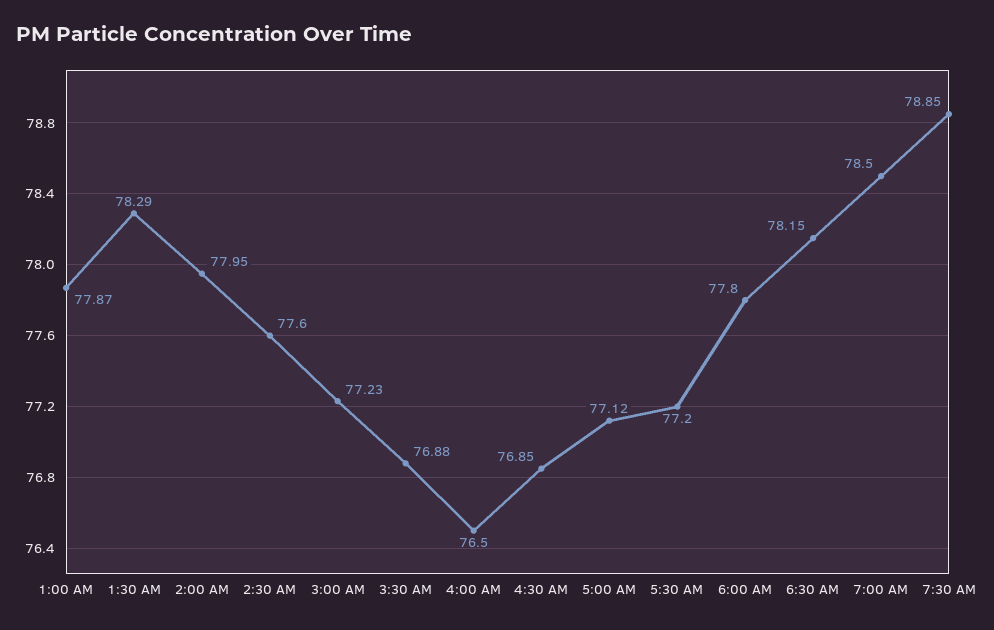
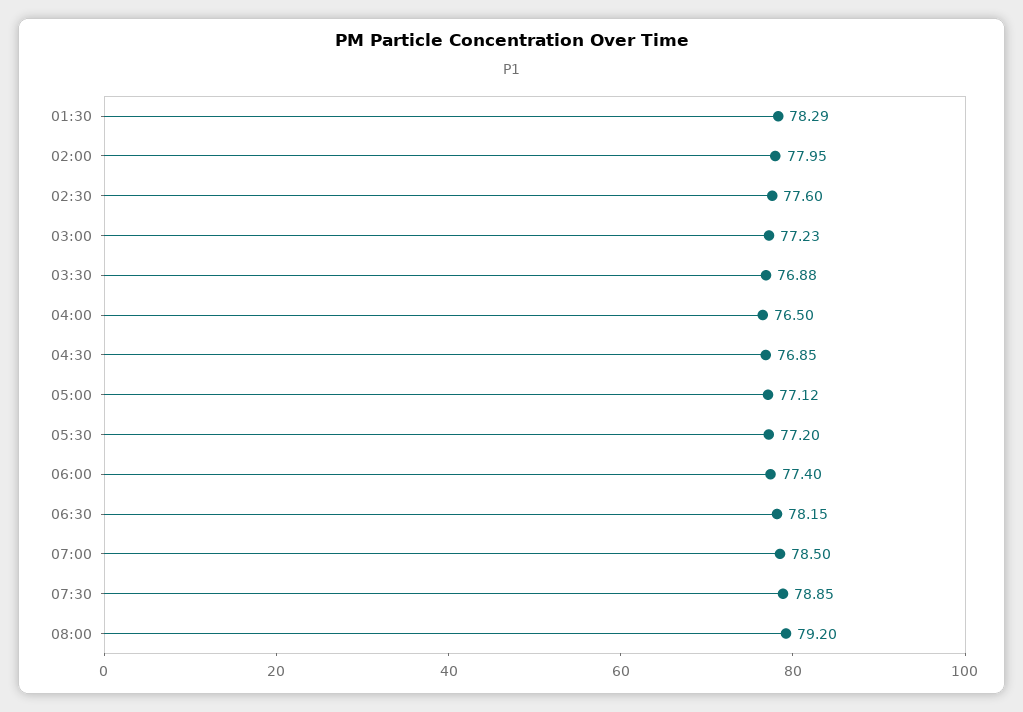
1:00 AM: 77.87 -> none
6:00 AM: 77.8 -> 77.4
08:00: none -> 79.2

